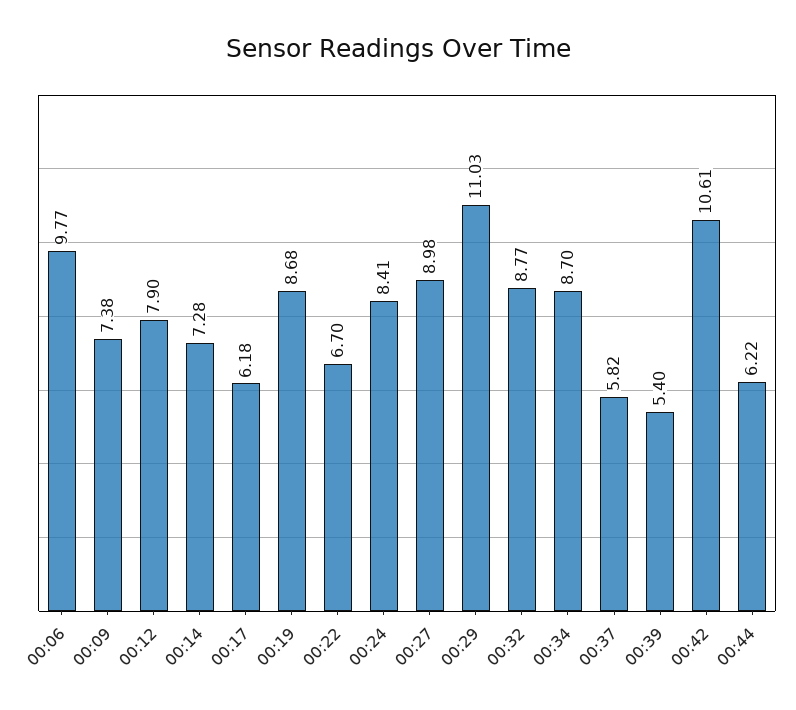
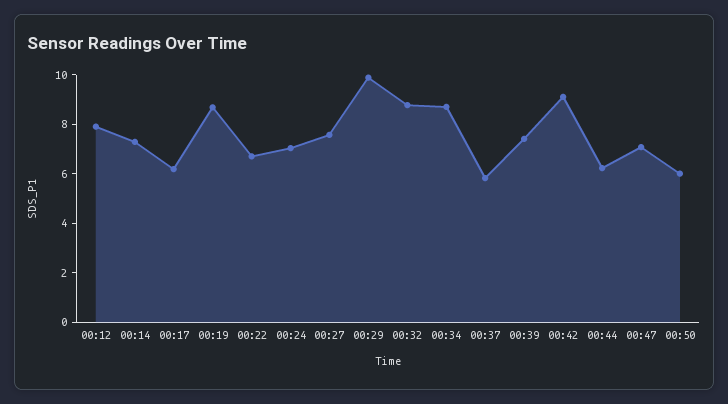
00:06: 9.77 -> none
00:09: 7.38 -> none
00:24: 8.41 -> 7
00:27: 8.98 -> 7.5
00:29: 11.03 -> 10
00:39: 5.4 -> 7.5
00:42: 10.61 -> 9
00:47: none -> 7
00:50: none -> 6

